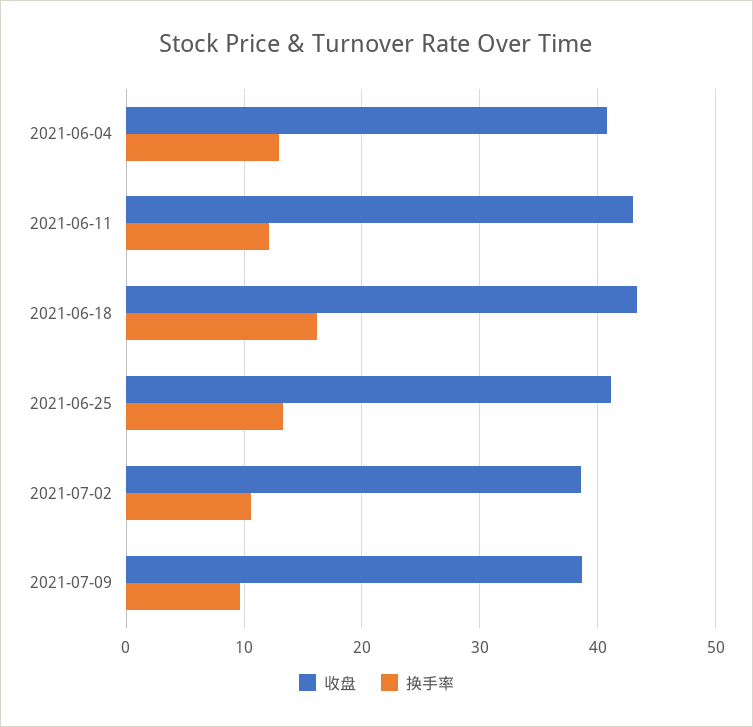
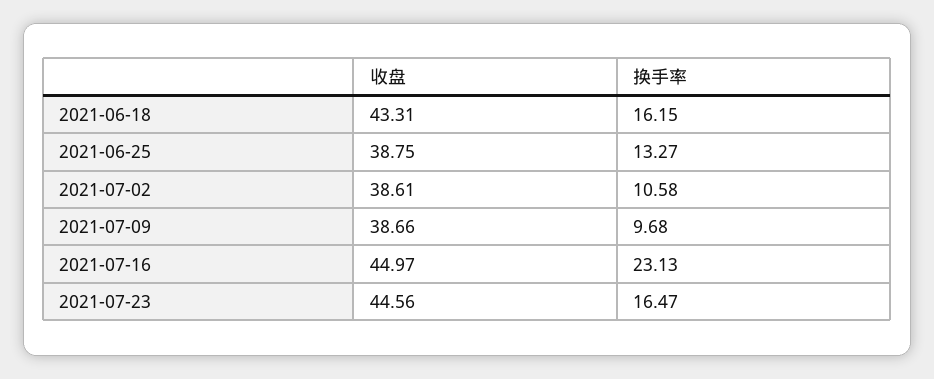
收盘, 2021-06-04: 41 -> none
换手率, 2021-06-04: 13 -> none
收盘, 2021-06-11: 43 -> none
换手率, 2021-06-11: 12 -> none
收盘, 2021-06-25: 41 -> 38.75
收盘, 2021-07-16: none -> 44.97
换手率, 2021-07-16: none -> 23.13
收盘, 2021-07-23: none -> 44.56
换手率, 2021-07-23: none -> 16.47

